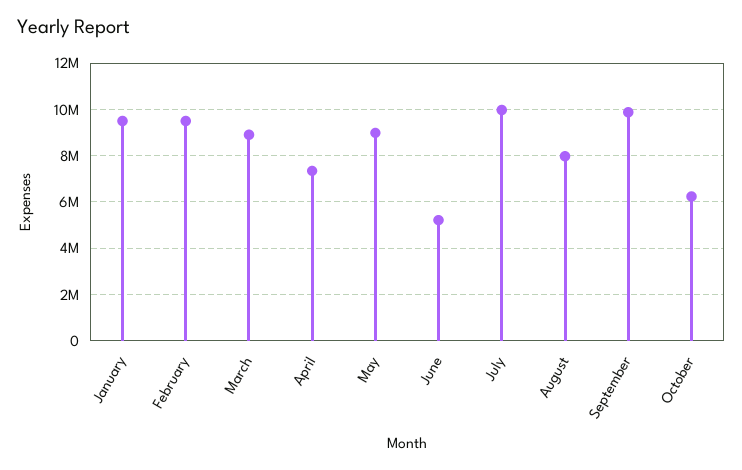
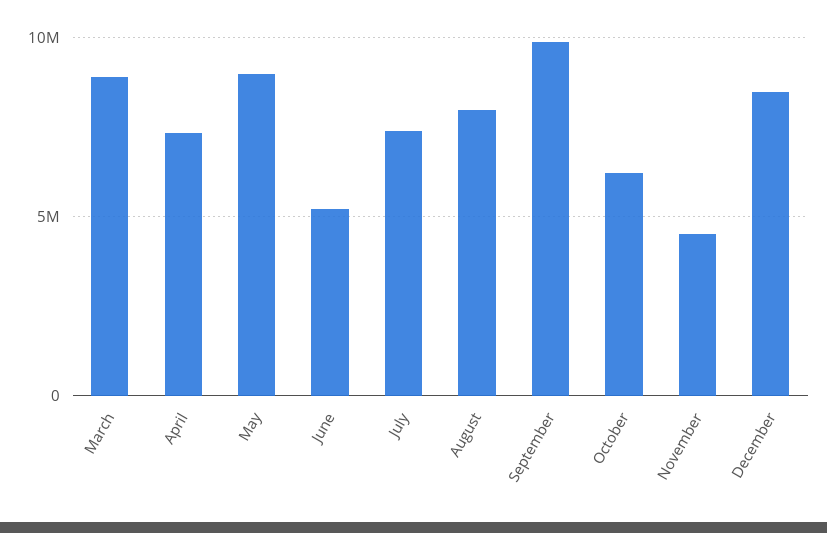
January: 9500000 -> none
February: 9500000 -> none
July: 10000000 -> 7500000
November: none -> 4500000
December: none -> 8500000

